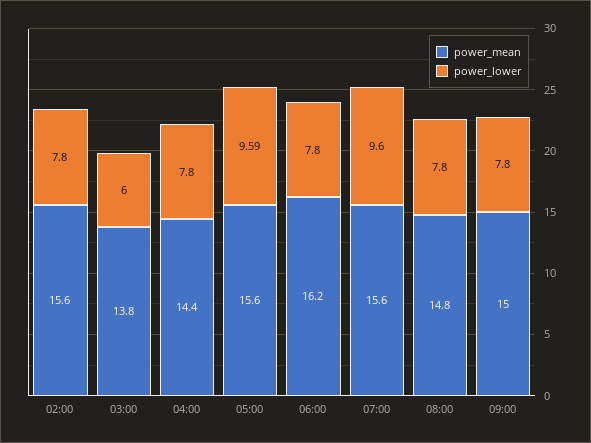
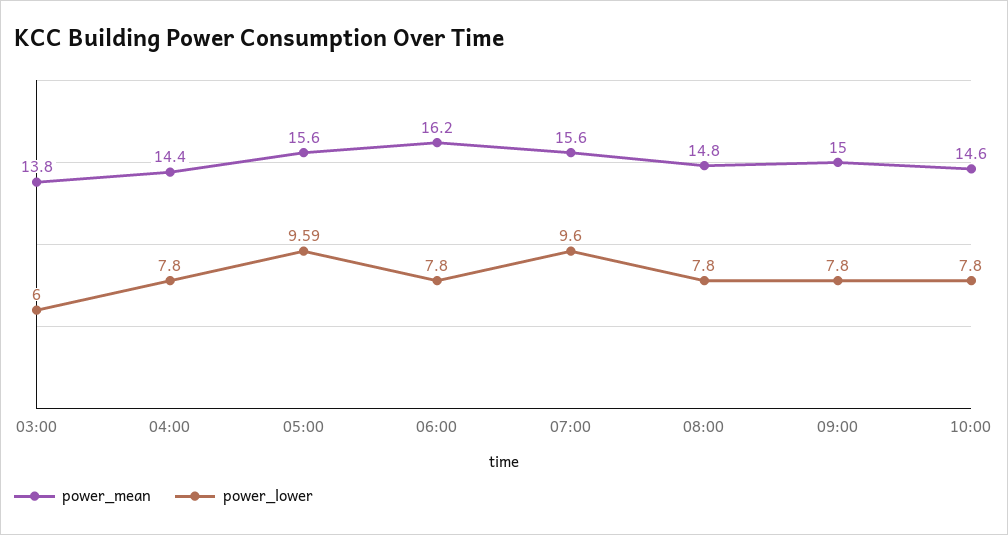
power_mean, 02:00: 15.6 -> none
power_lower, 02:00: 7.8 -> none
power_mean, 10:00: none -> 14.6
power_lower, 10:00: none -> 7.8

